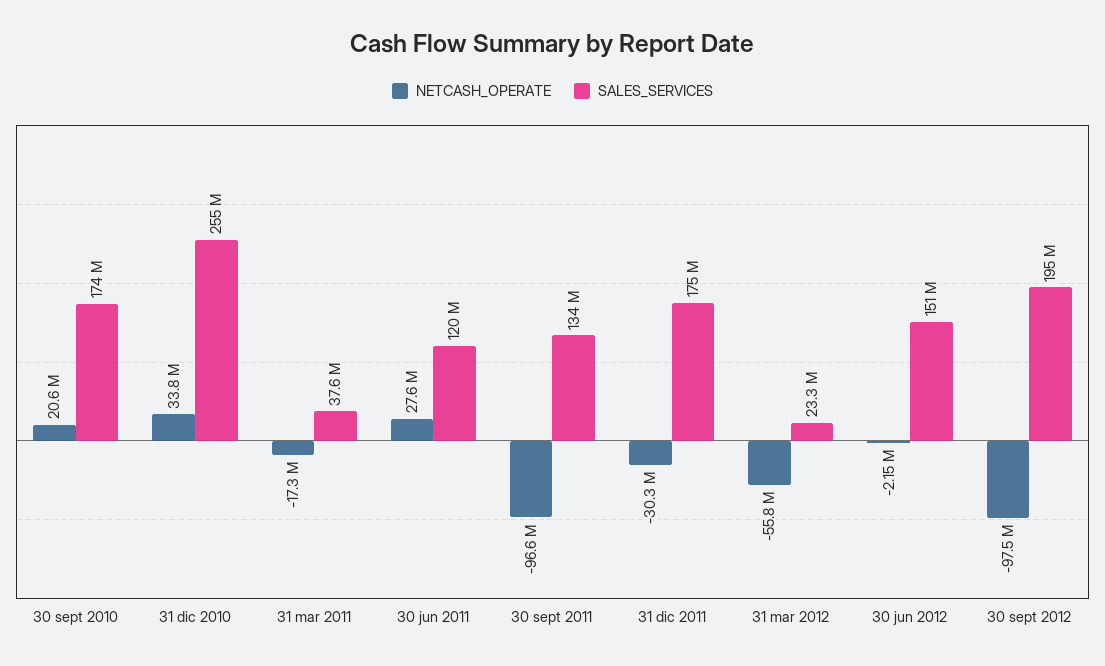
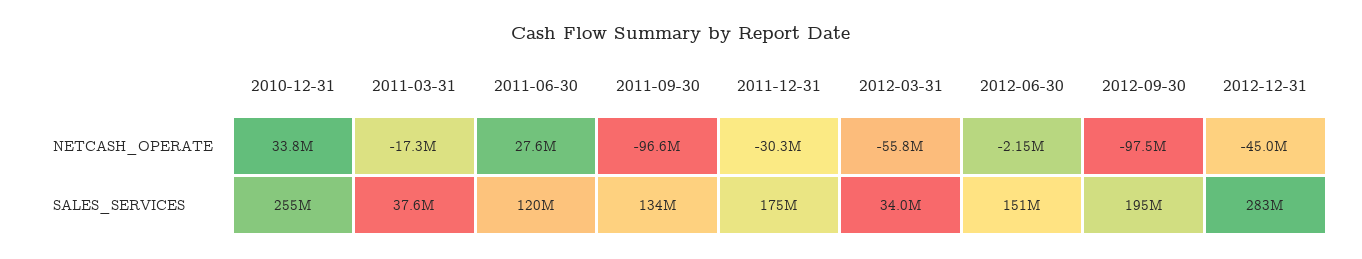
NETCASH_OPERATE, 30 sept 2010: 20600000 -> none
SALES_SERVICES, 30 sept 2010: 174000000 -> none
SALES_SERVICES, 31 mar 2012: 23300000 -> 34000000
NETCASH_OPERATE, 2012-12-31: none -> -45000000
SALES_SERVICES, 2012-12-31: none -> 283000000

